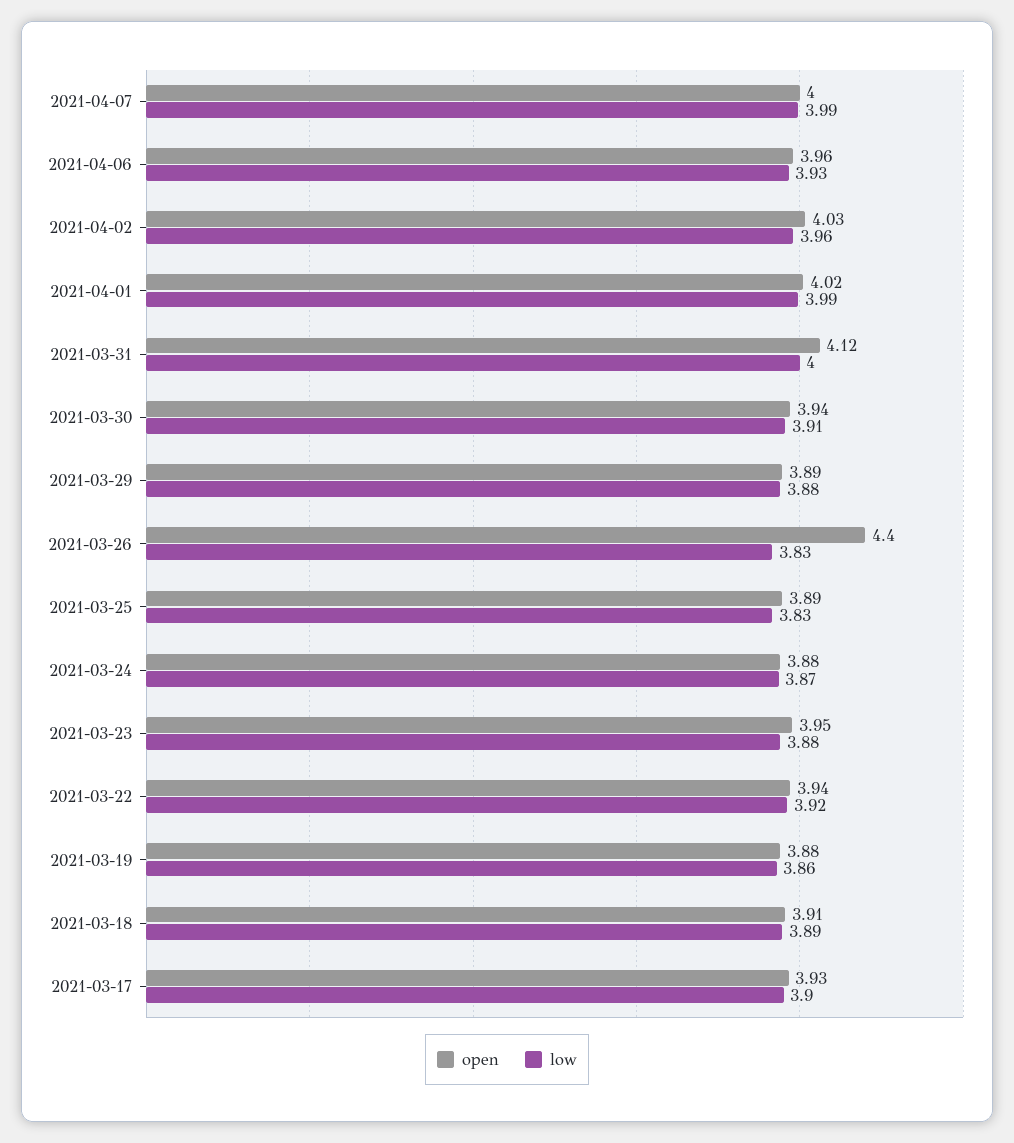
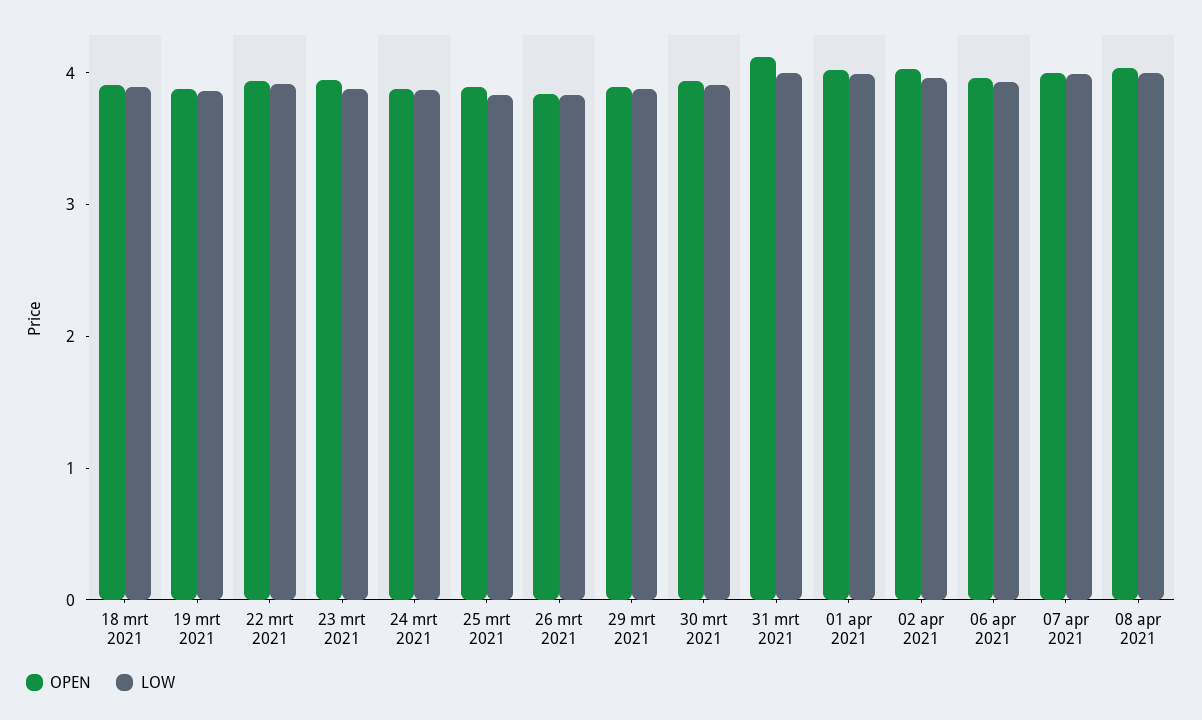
open, 2021-03-26: 4.4 -> 3.8
open, 2021-03-17: 3.93 -> none
low, 2021-03-17: 3.9 -> none
open, 08 apr 2021: none -> 4
low, 08 apr 2021: none -> 4

